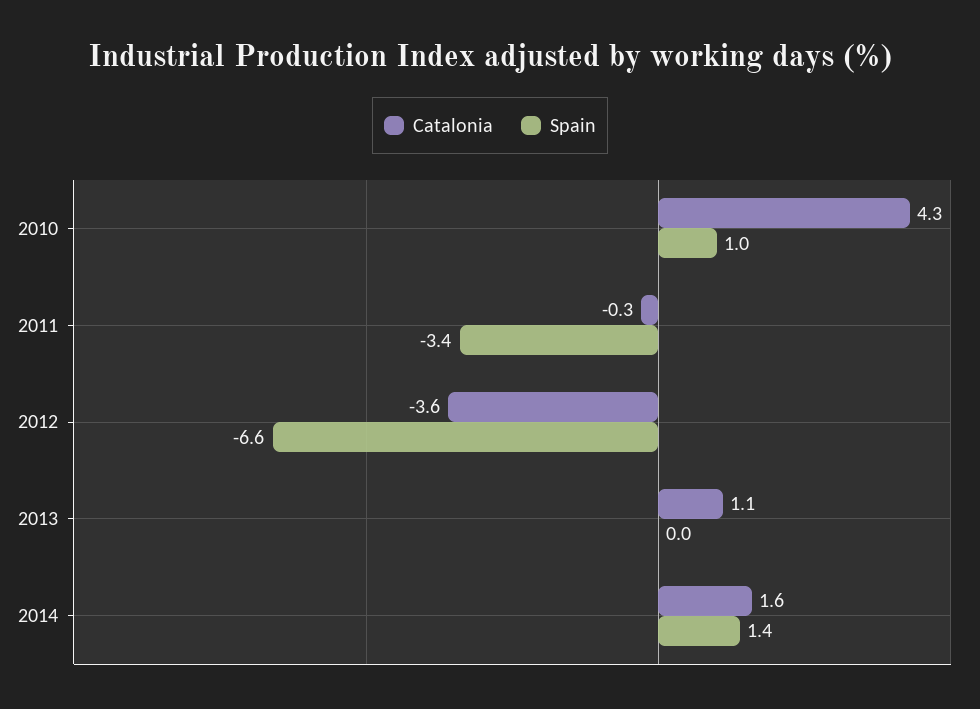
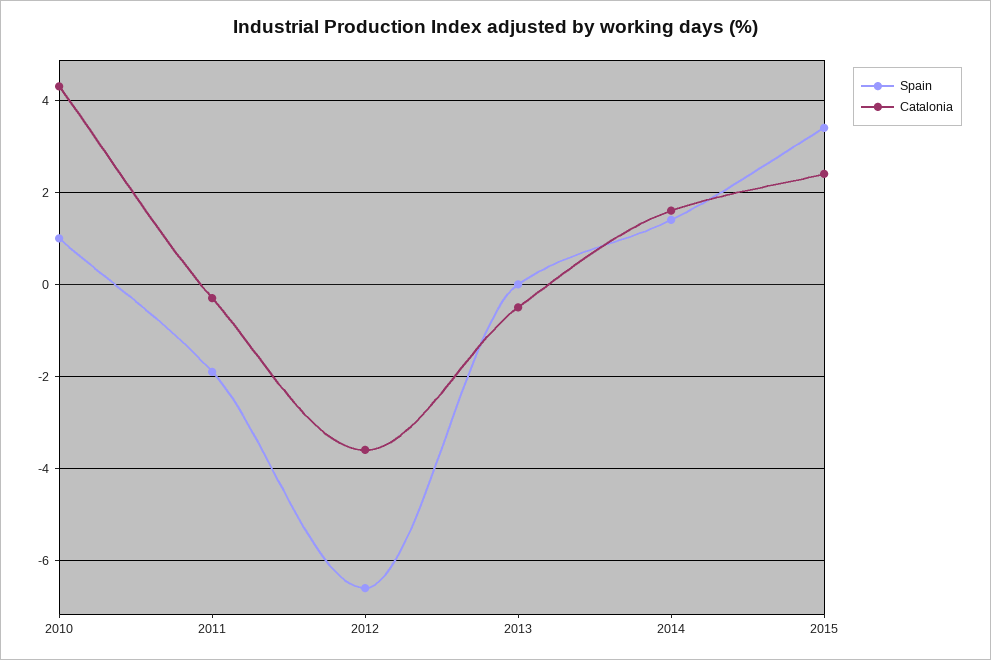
Spain, 2011: -3.4 -> -2
Catalonia, 2013: 1.1 -> -0.5
Spain, 2015: none -> 3.5
Catalonia, 2015: none -> 2.5

